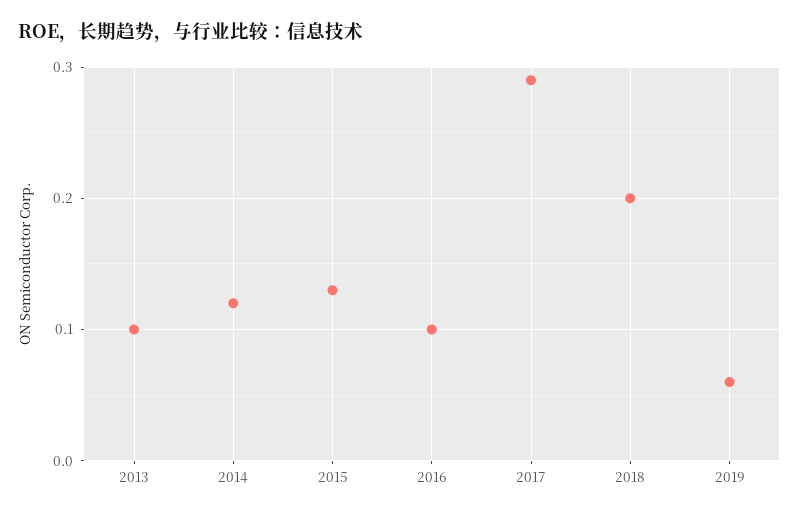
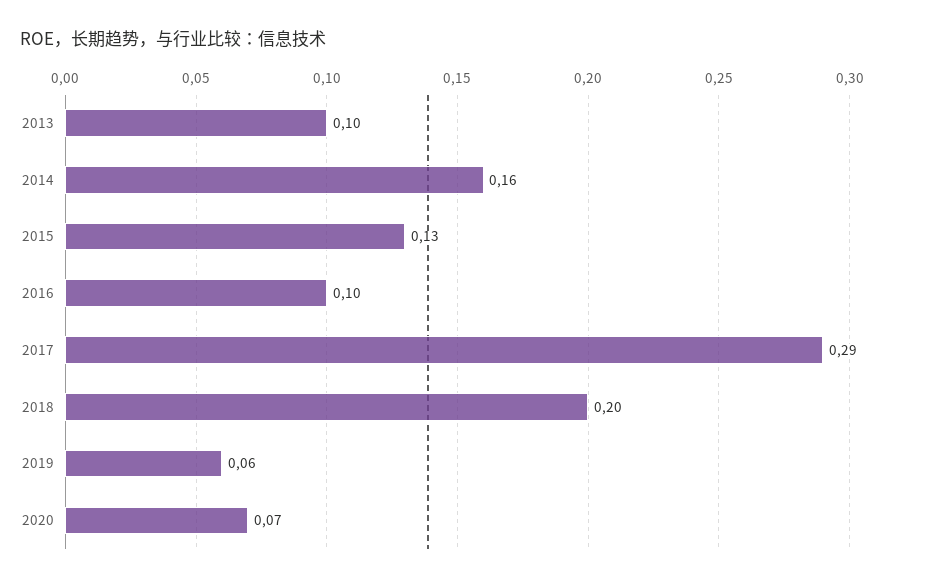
2014: 0.12 -> 0.16
2020: none -> 0.07

